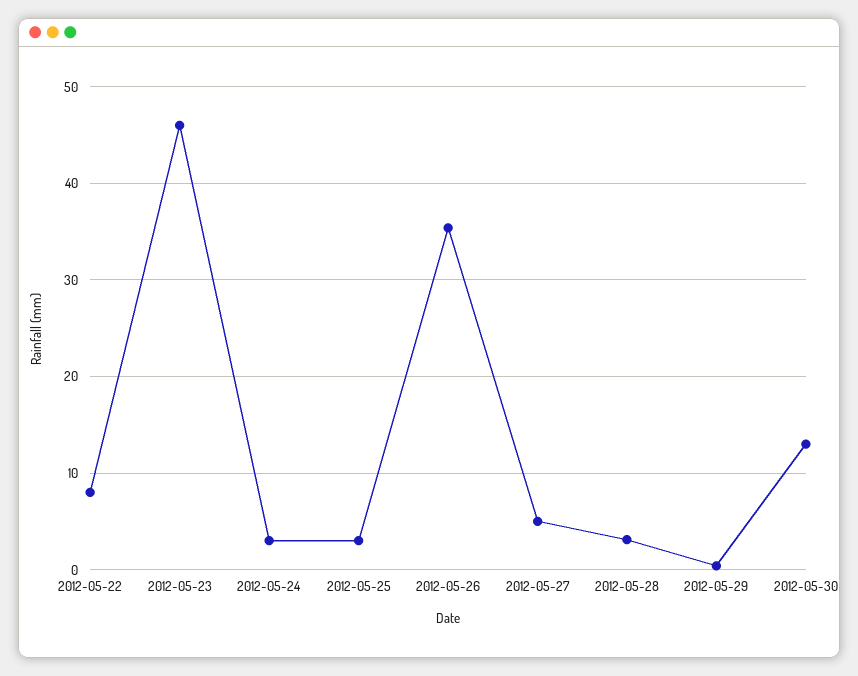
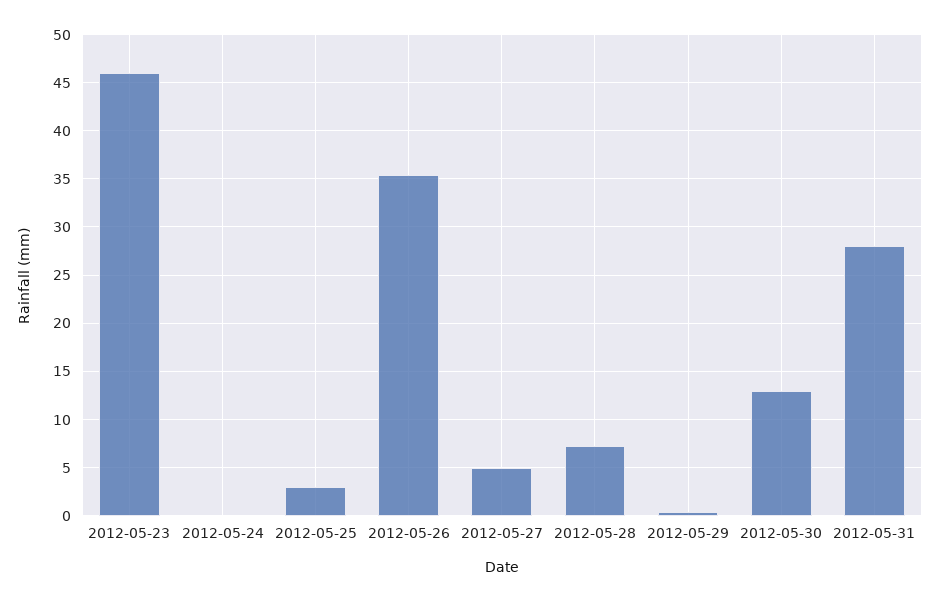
2012-05-22: 8 -> none
2012-05-24: 3 -> 0
2012-05-28: 3 -> 7
2012-05-31: none -> 28

